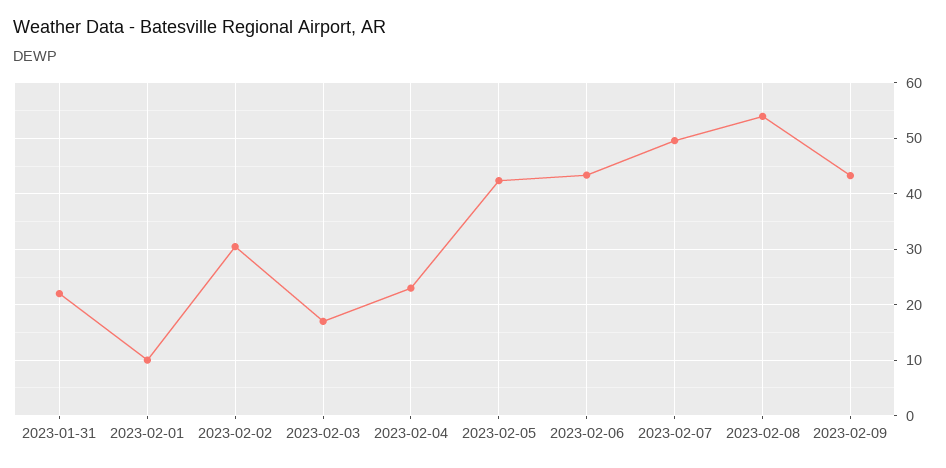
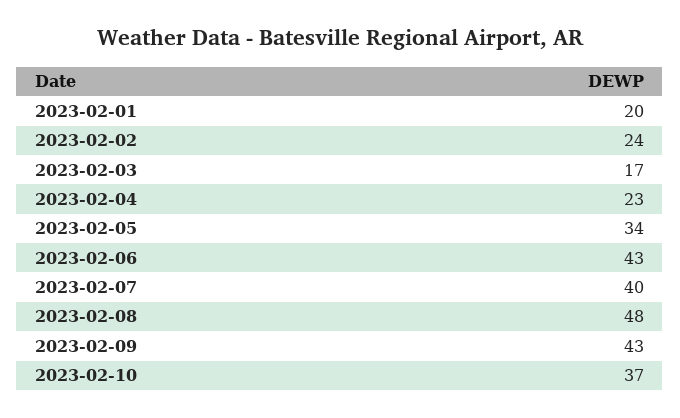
2023-01-31: 22 -> none
2023-02-01: 10 -> 20
2023-02-02: 30 -> 24
2023-02-05: 42 -> 34
2023-02-07: 50 -> 40
2023-02-08: 54 -> 48
2023-02-10: none -> 37

